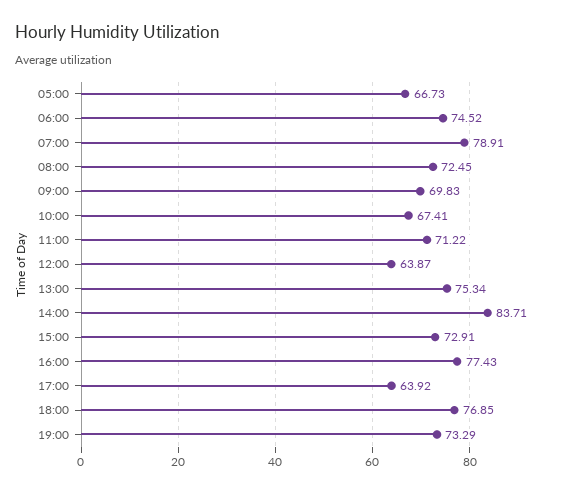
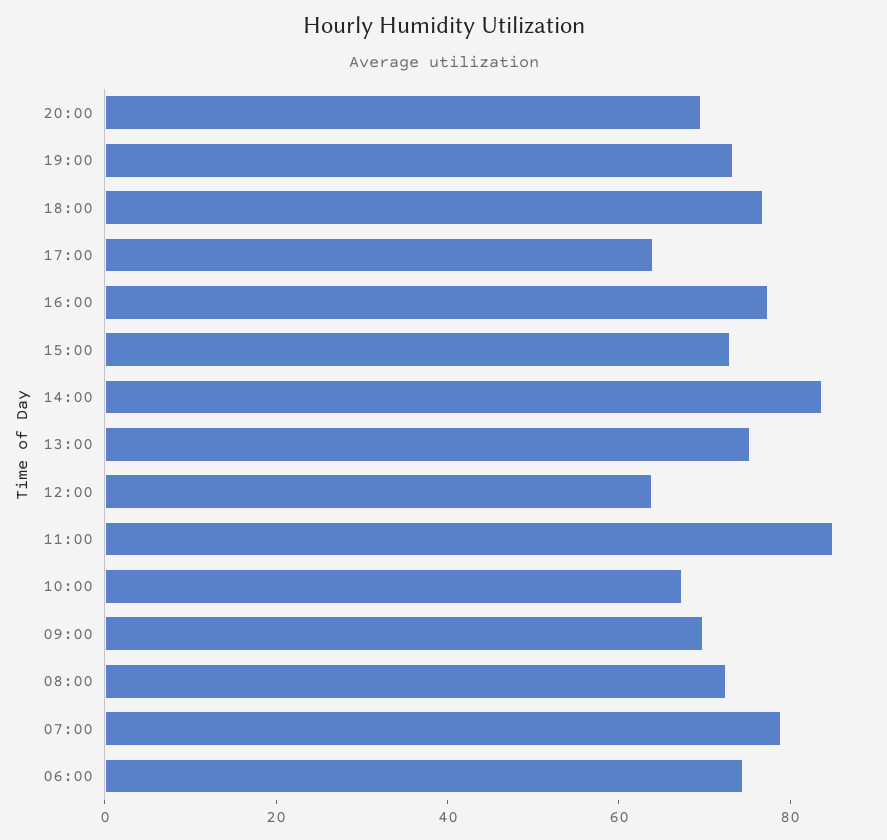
05:00: 66.73 -> none
11:00: 71.22 -> 85
20:00: none -> 70

